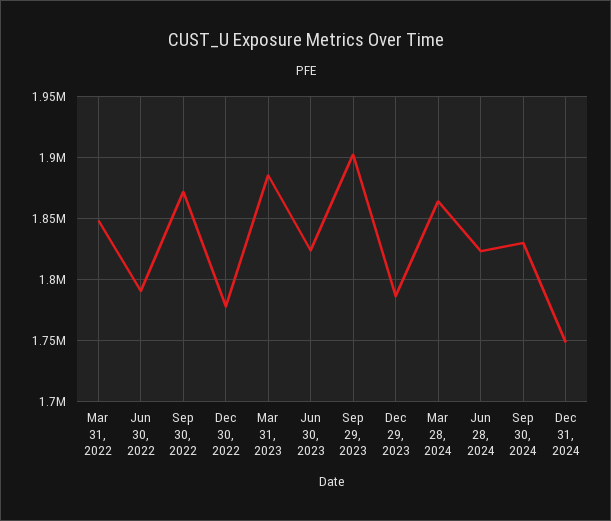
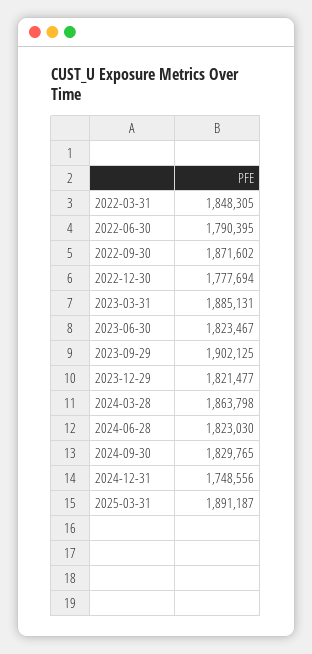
Dec 29, 2023: 1785000 -> 1821477
2025-03-31: none -> 1891187

